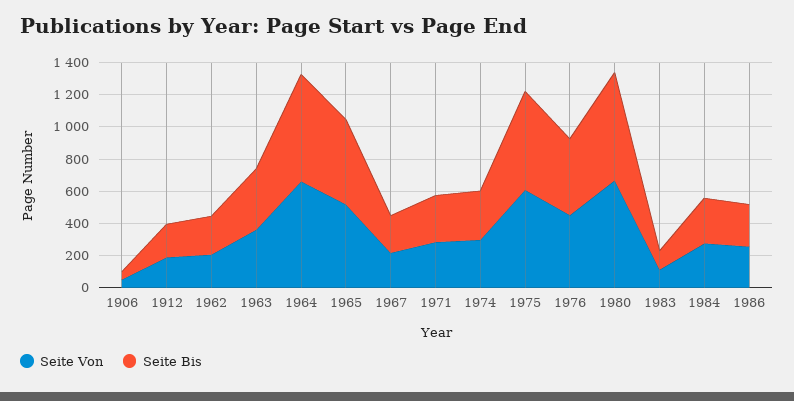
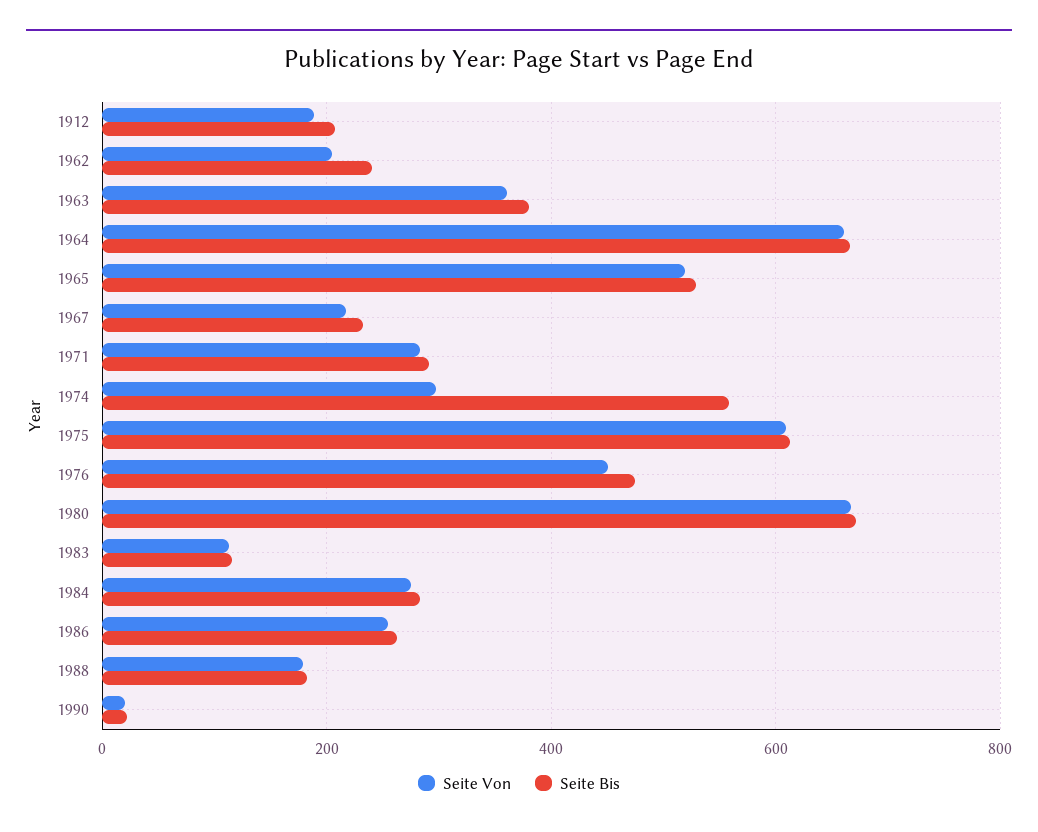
Seite Von, 1906: 50 -> none
Seite Bis, 1906: 50 -> none
Seite Bis, 1974: 300 -> 560
Seite Von, 1988: none -> 180
Seite Bis, 1988: none -> 180
Seite Von, 1990: none -> 20
Seite Bis, 1990: none -> 20

